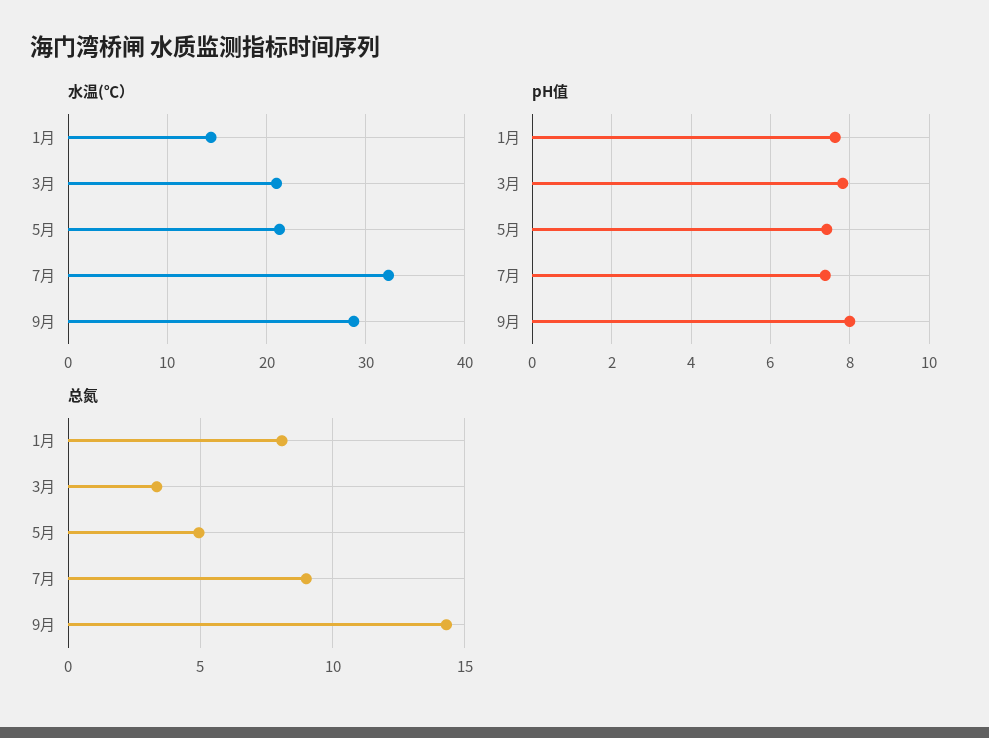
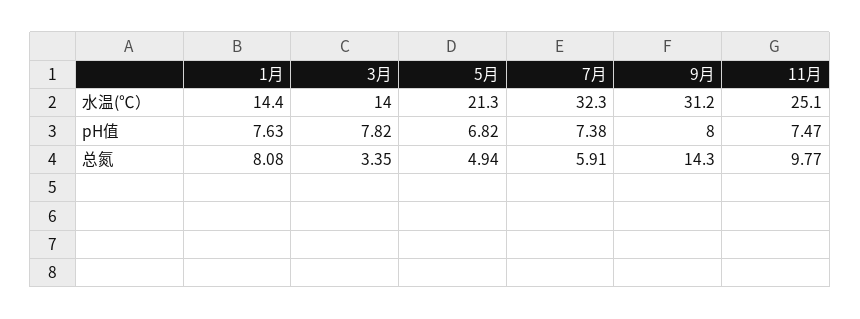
水温(℃）, 3月: 21 -> 14
水温(℃）, 9月: 29 -> 31.2
pH值, 5月: 7.4 -> 6.82
总氮, 7月: 9 -> 5.91
水温(℃）, 11月: none -> 25.1
pH值, 11月: none -> 7.47
总氮, 11月: none -> 9.77

